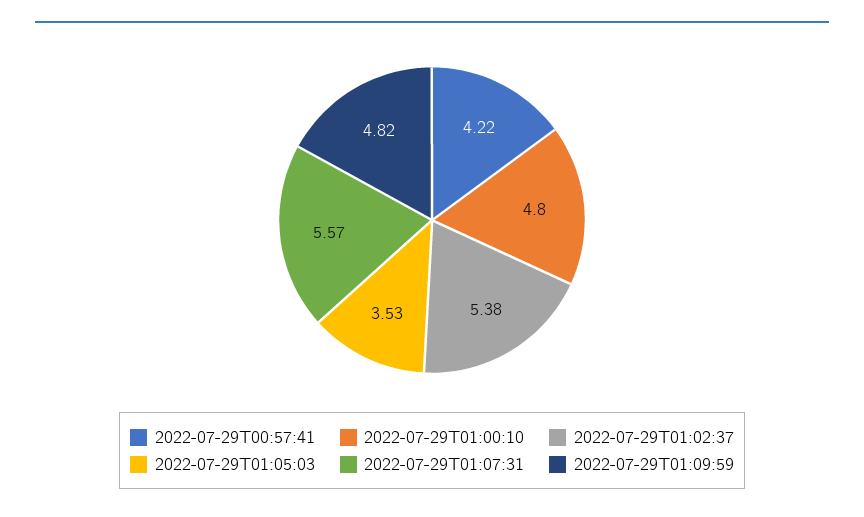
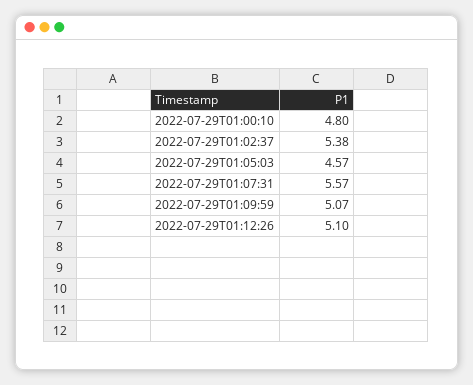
2022-07-29T00:57:41: 4.22 -> none
2022-07-29T01:05:03: 3.53 -> 4.57
2022-07-29T01:09:59: 4.82 -> 5.07
2022-07-29T01:12:26: none -> 5.1

